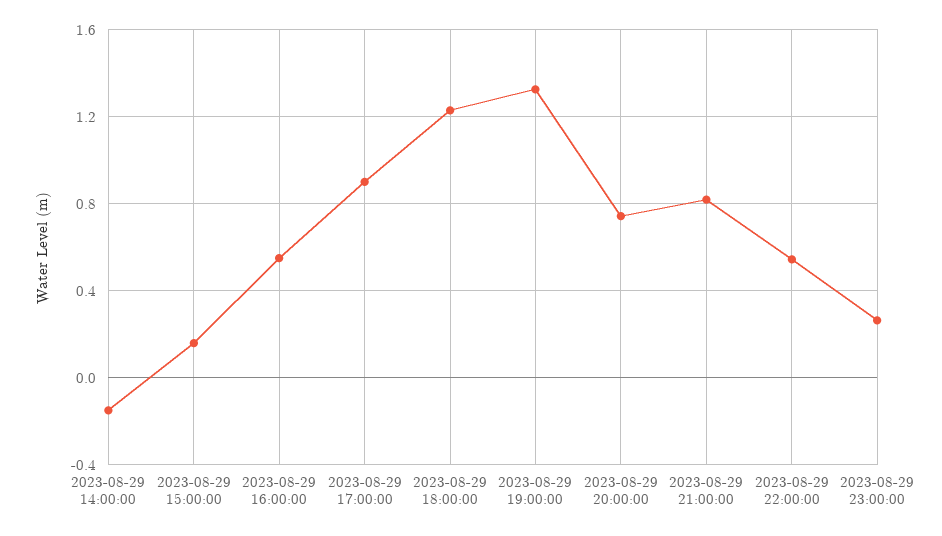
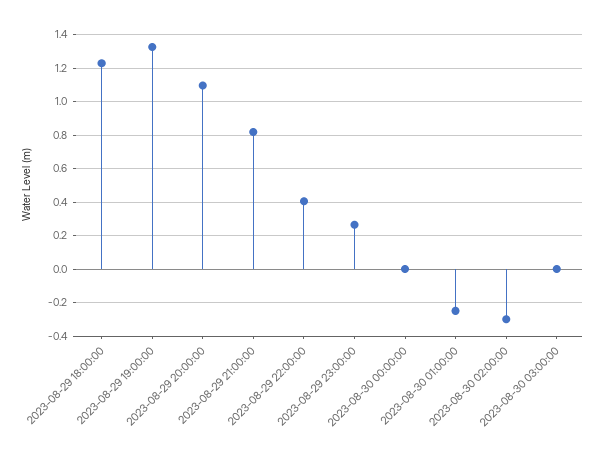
2023-08-29 14:00:00: -0.15 -> none
2023-08-29 15:00:00: 0.15 -> none
2023-08-29 16:00:00: 0.55 -> none
2023-08-29 17:00:00: 0.9 -> none
2023-08-29 20:00:00: 0.75 -> 1.1
2023-08-29 22:00:00: 0.55 -> 0.4
2023-08-30 00:00:00: none -> 0
2023-08-30 01:00:00: none -> -0.25
2023-08-30 02:00:00: none -> -0.3
2023-08-30 03:00:00: none -> 0

